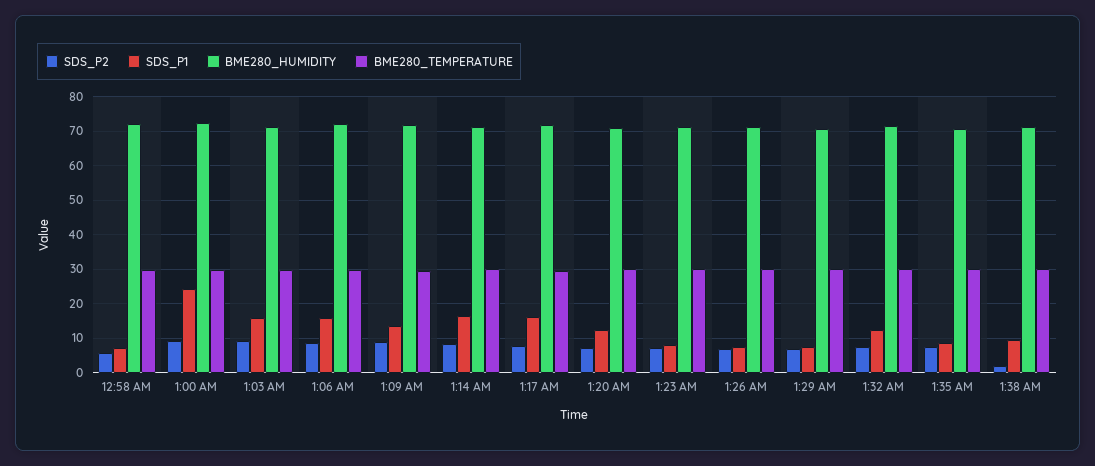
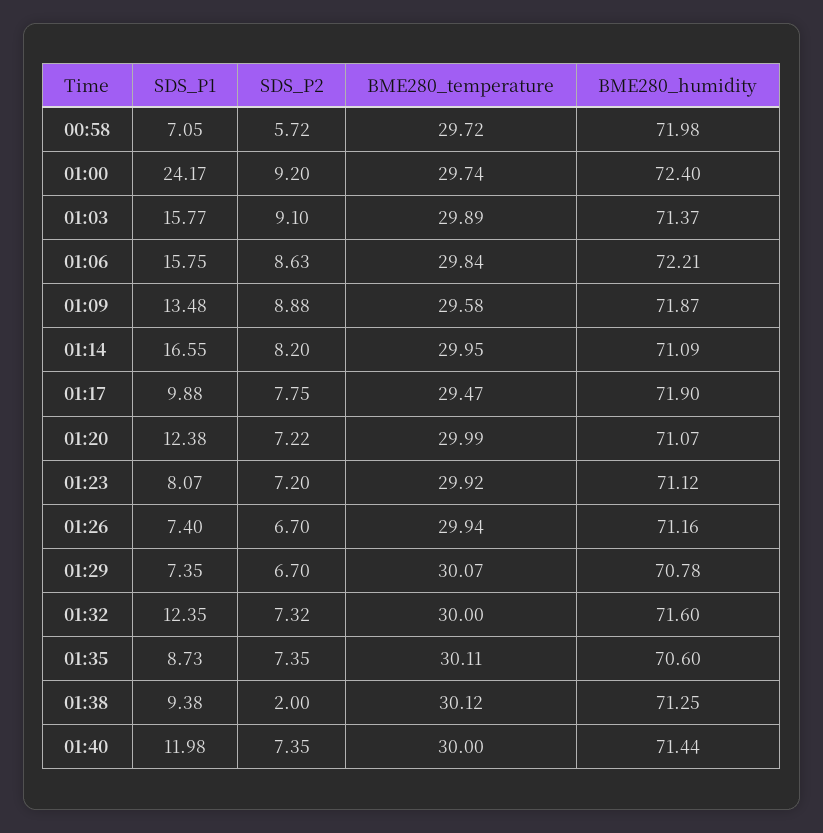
SDS_P1, 1:17 AM: 16 -> 9.88
SDS_P1, 01:40: none -> 11.98
SDS_P2, 01:40: none -> 7.35
BME280_TEMPERATURE, 01:40: none -> 30
BME280_HUMIDITY, 01:40: none -> 71.44

